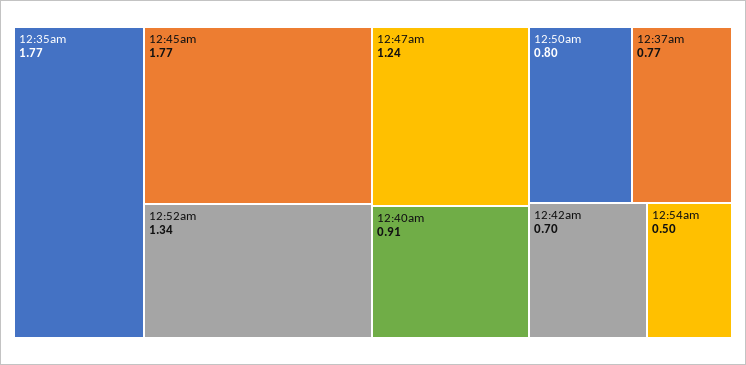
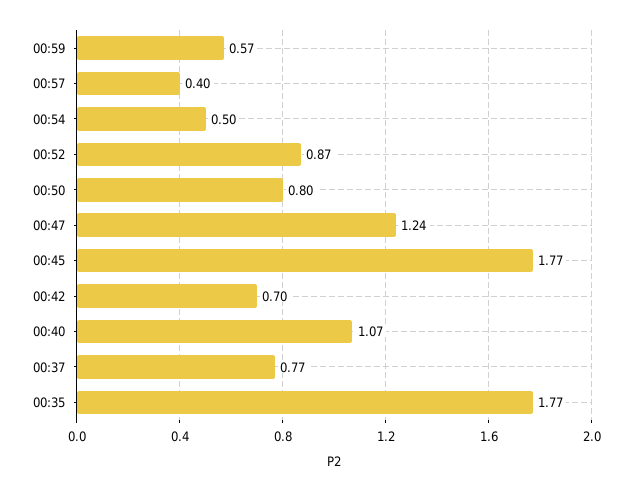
12:52am: 1.34 -> 0.87
12:40am: 0.91 -> 1.07
00:59: none -> 0.57
00:57: none -> 0.4

